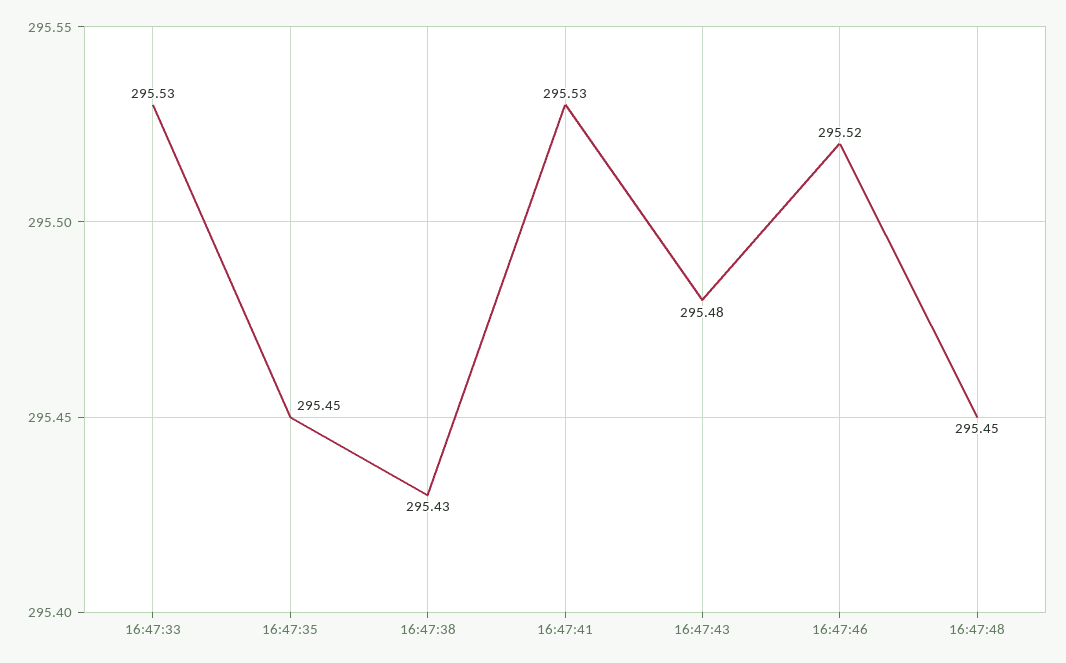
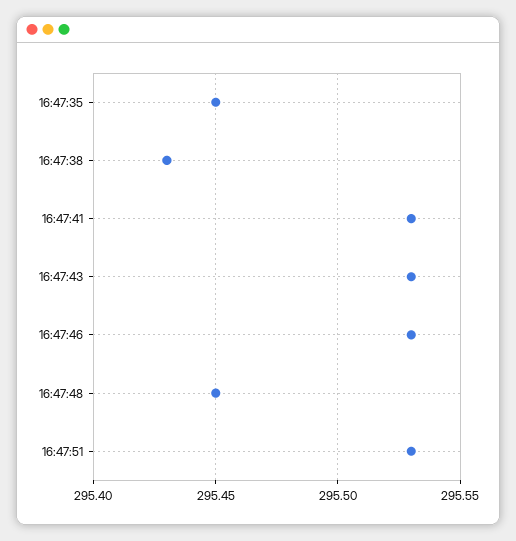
16:47:33: 295.53 -> none
16:47:43: 295.48 -> 295.53
16:47:46: 295.52 -> 295.53
16:47:51: none -> 295.53

